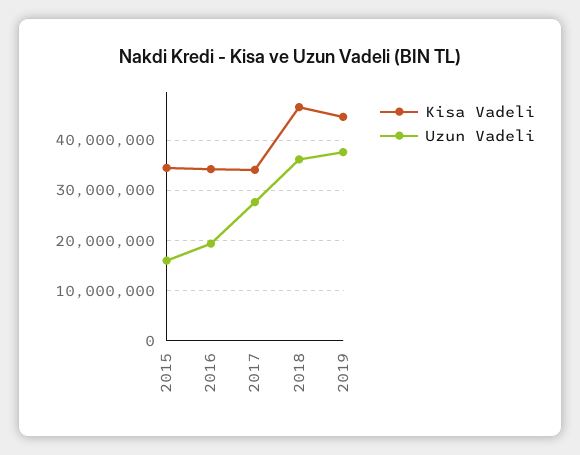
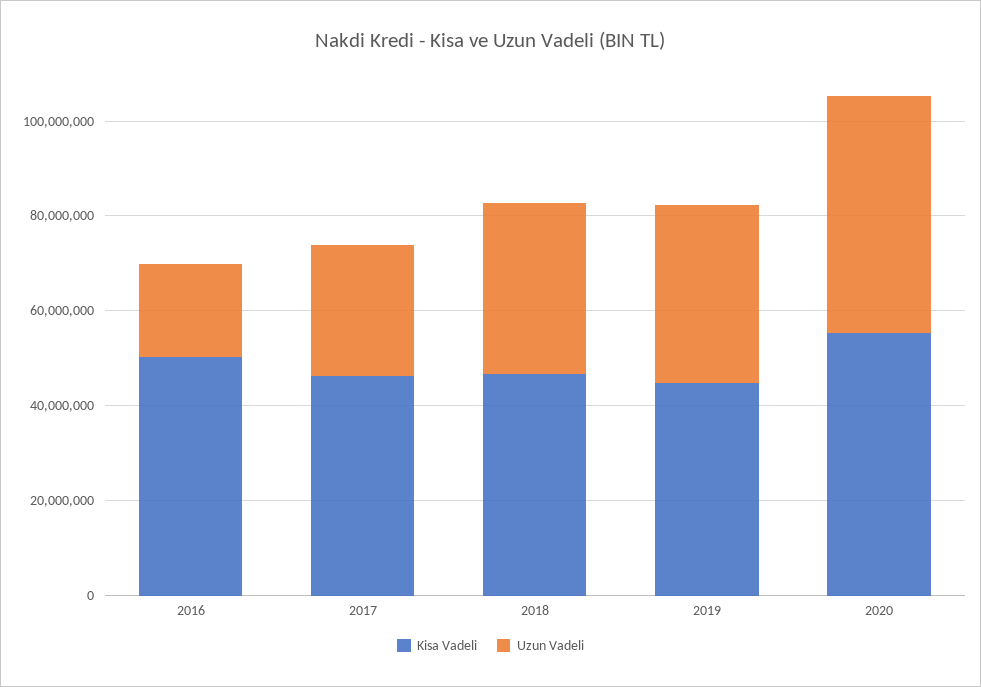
Kisa Vadeli, 2015: 34000000 -> none
Uzun Vadeli, 2015: 16000000 -> none
Kisa Vadeli, 2016: 34000000 -> 50000000
Kisa Vadeli, 2017: 34000000 -> 45000000
Kisa Vadeli, 2020: none -> 55000000
Uzun Vadeli, 2020: none -> 50000000

